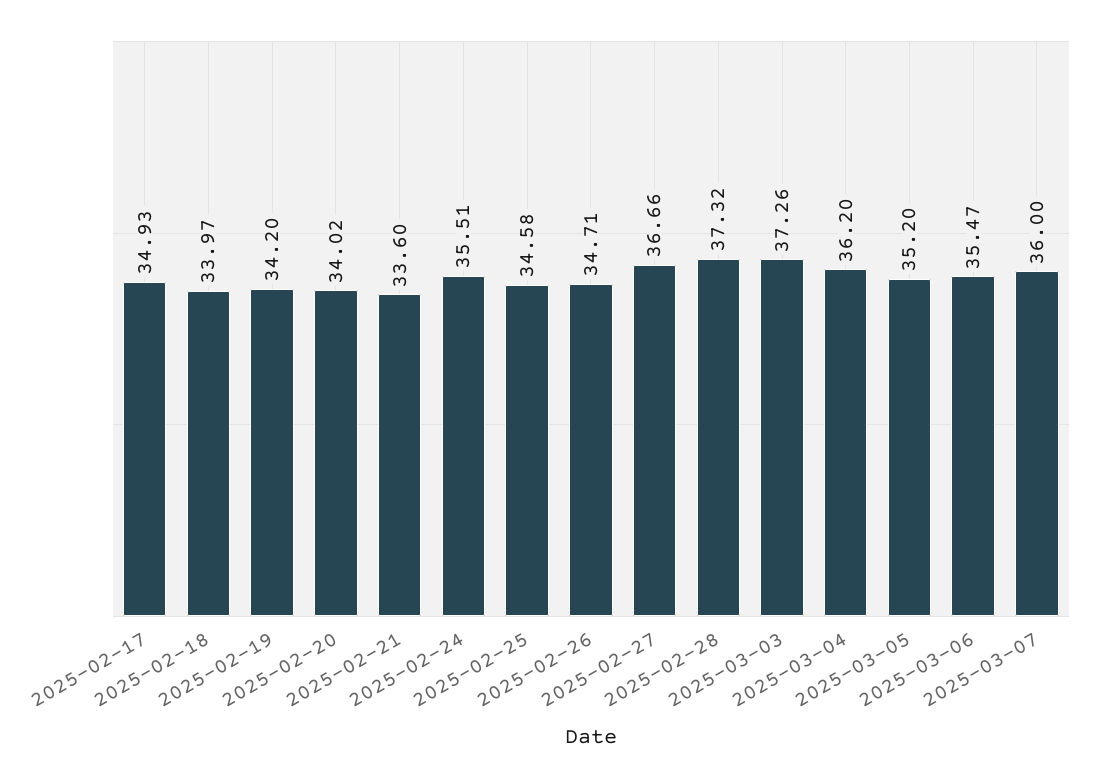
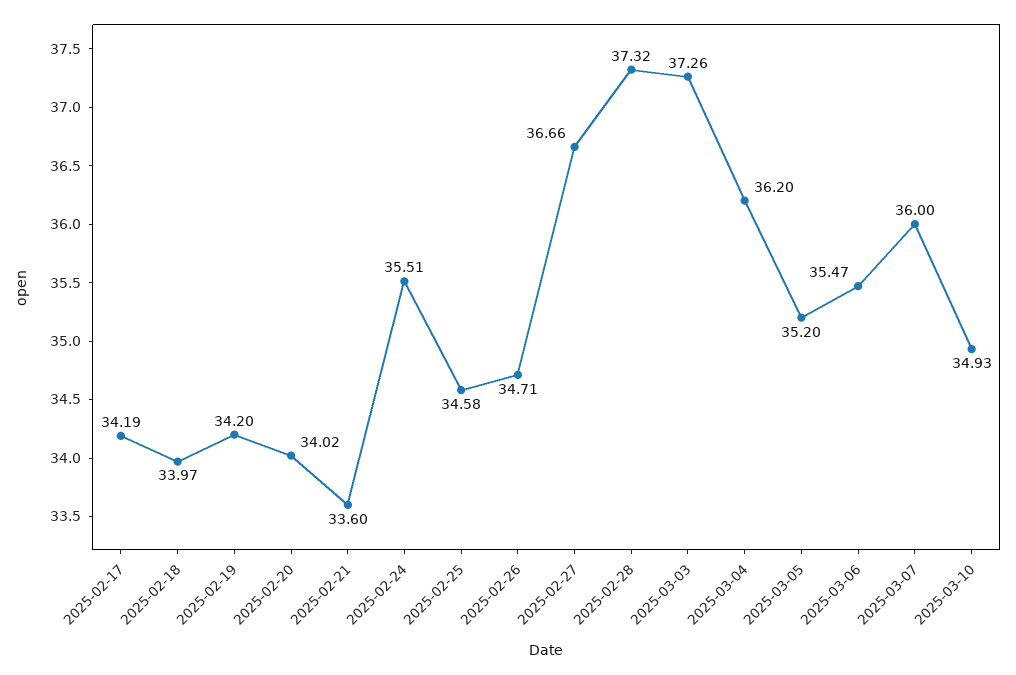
2025-02-17: 34.93 -> 34.19
2025-03-10: none -> 34.93

